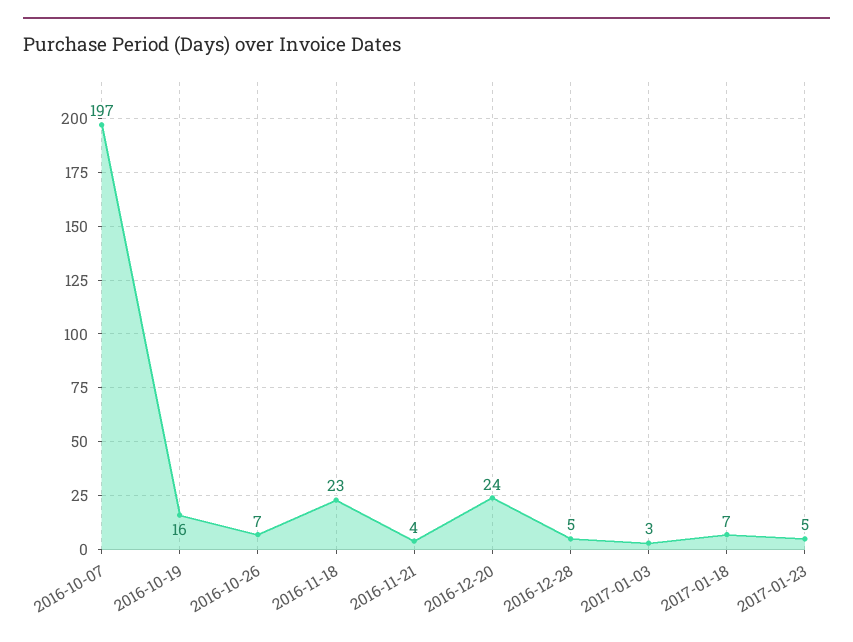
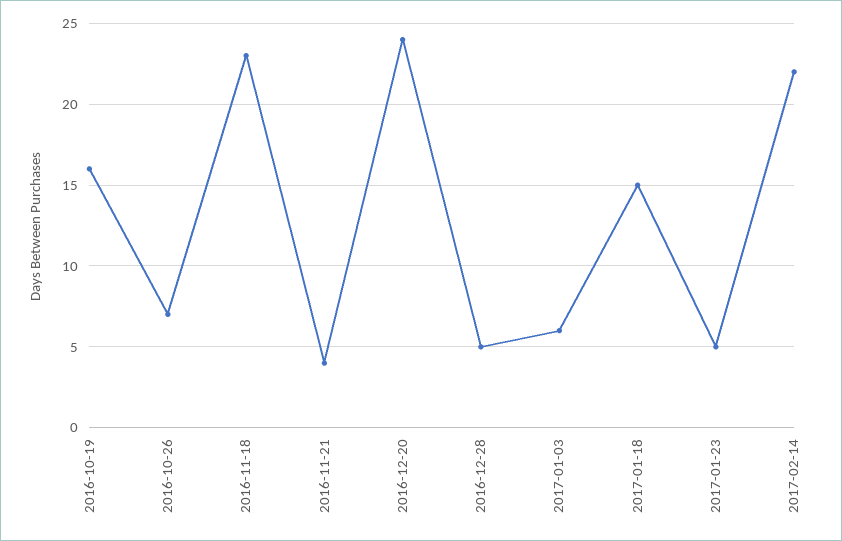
2016-10-07: 197 -> none
2017-01-03: 3 -> 6
2017-01-18: 7 -> 15
2017-02-14: none -> 22

